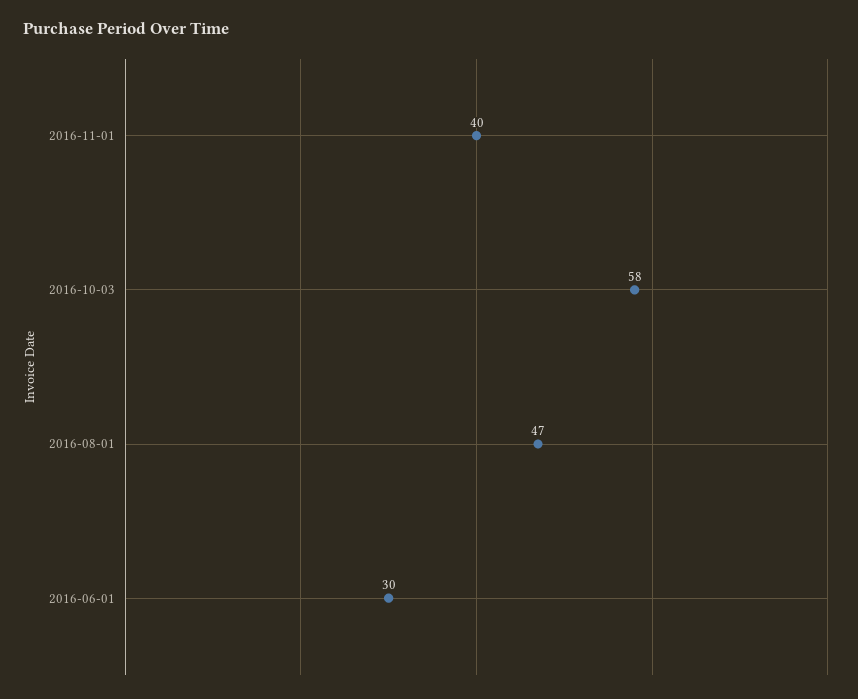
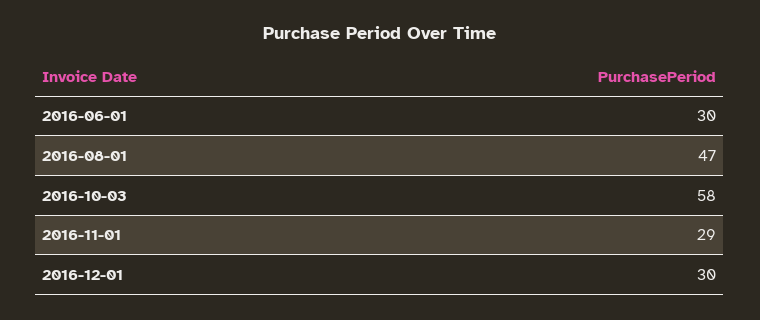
2016-11-01: 40 -> 29
2016-12-01: none -> 30

